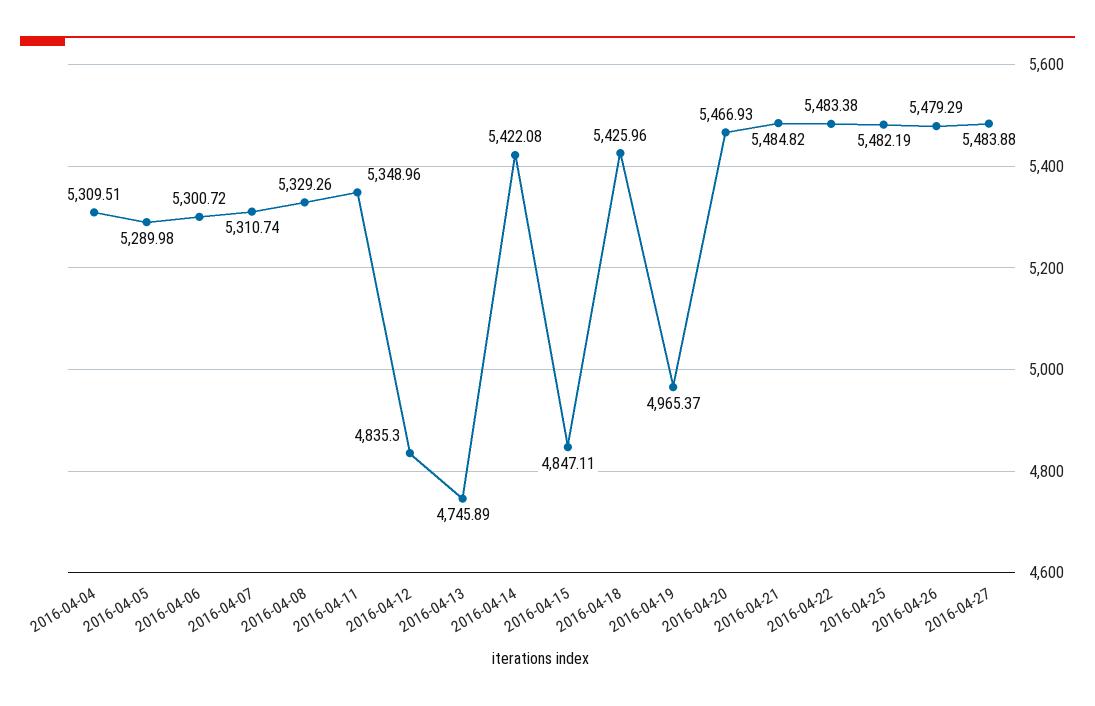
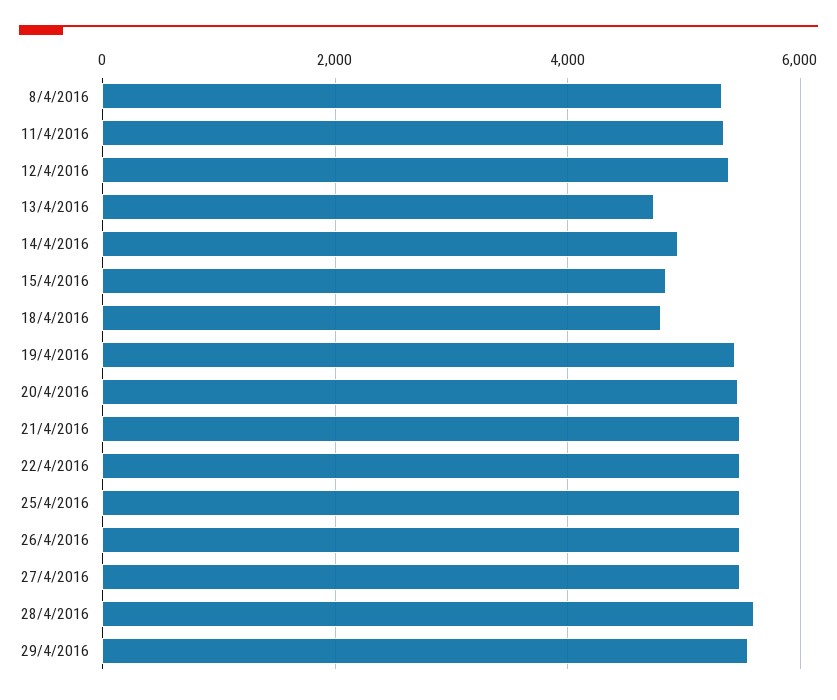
2016-04-04: 5309.51 -> none
2016-04-05: 5289.98 -> none
2016-04-06: 5300.72 -> none
2016-04-07: 5310.74 -> none
2016-04-12: 4835.3 -> 5400
2016-04-14: 5422.08 -> 5000
2016-04-18: 5425.96 -> 4800
2016-04-19: 4965.37 -> 5400
28/4/2016: none -> 5600
29/4/2016: none -> 5600

